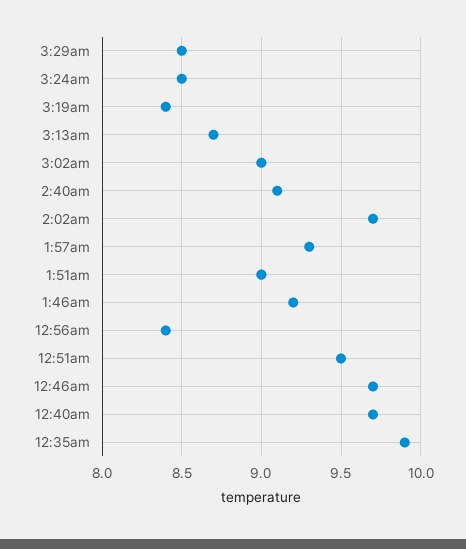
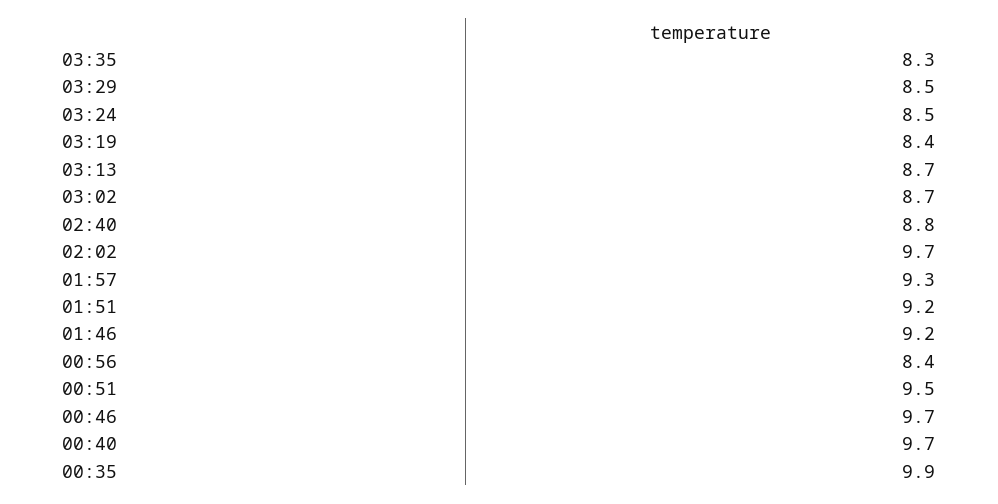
3:02am: 9 -> 8.7
2:40am: 9.1 -> 8.8
1:51am: 9 -> 9.2
03:35: none -> 8.3

